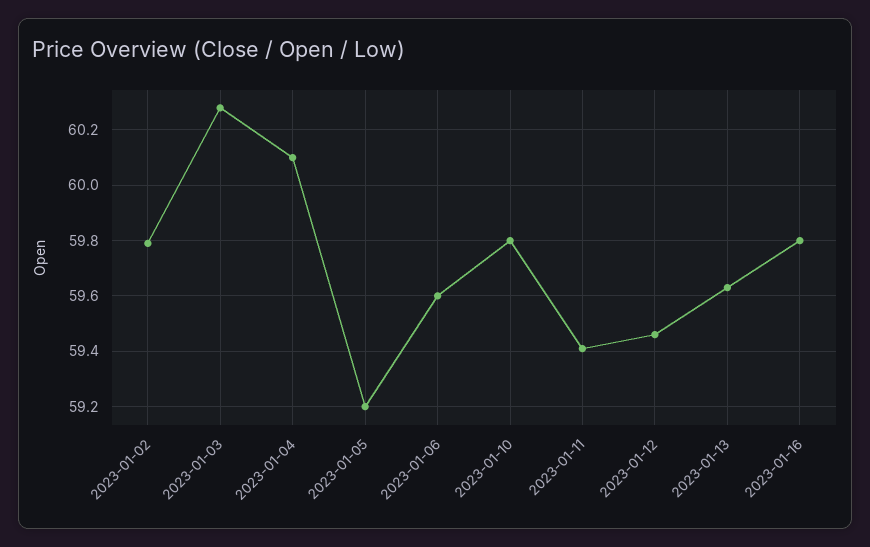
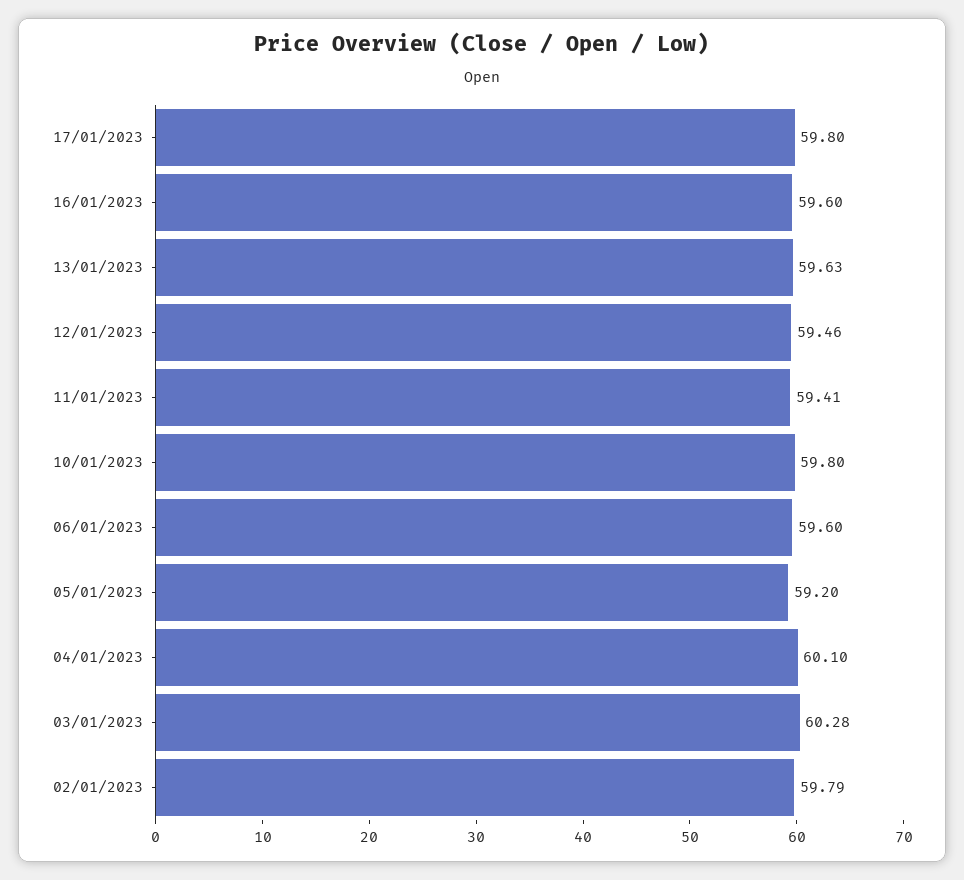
2023-01-16: 59.8 -> 59.6
17/01/2023: none -> 59.8

